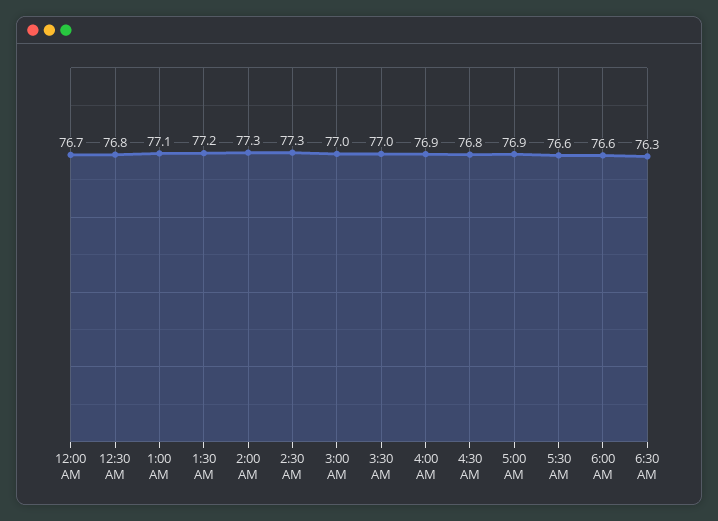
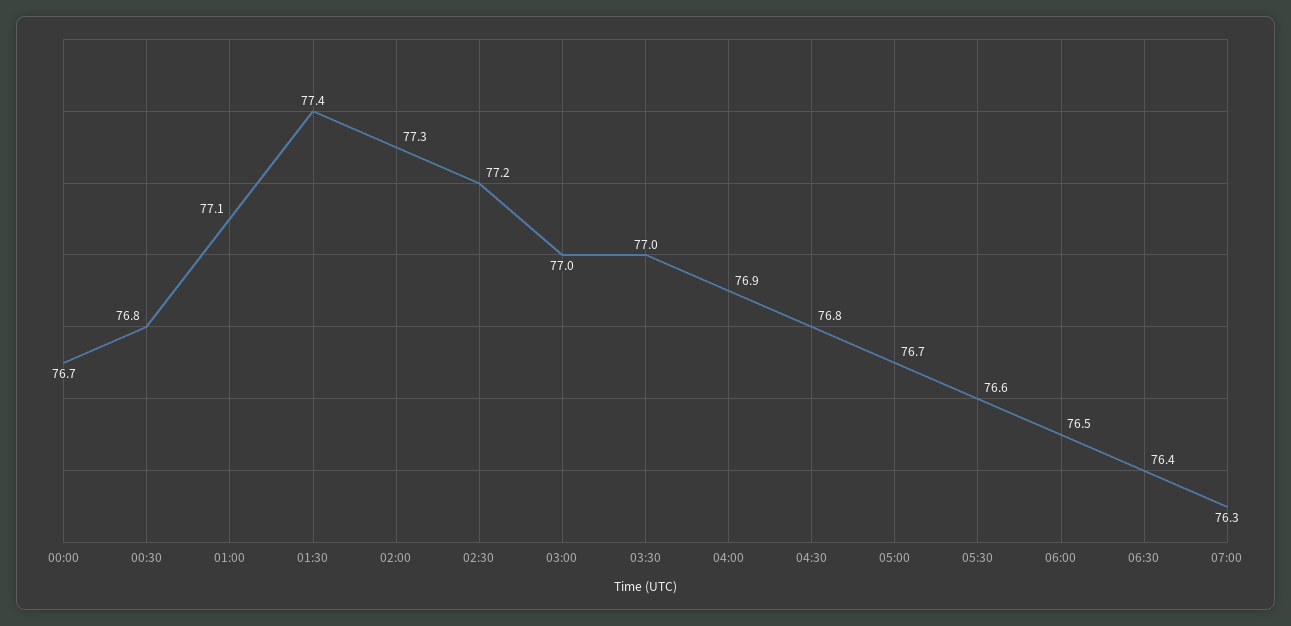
1:30 AM: 77.2 -> 77.4
2:30 AM: 77.3 -> 77.2
5:00 AM: 76.9 -> 76.7
6:00 AM: 76.6 -> 76.5
6:30 AM: 76.3 -> 76.4
07:00: none -> 76.3

